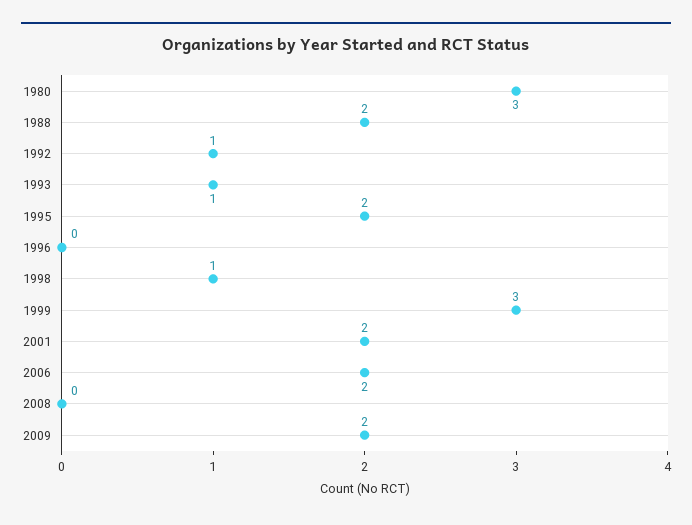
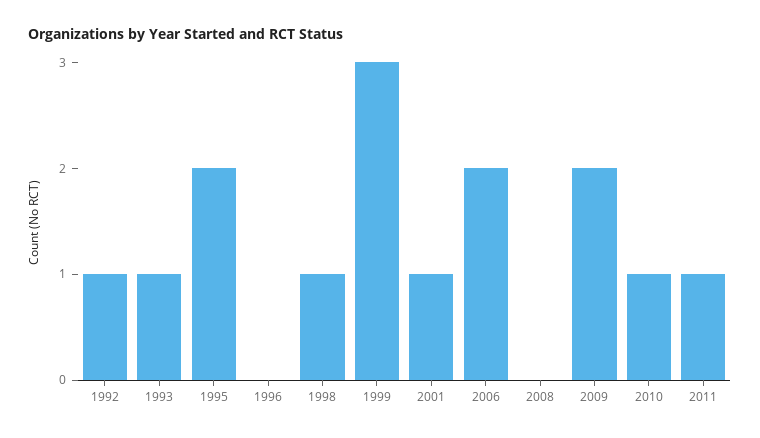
1980: 3 -> none
1988: 2 -> none
2001: 2 -> 1
2010: none -> 1
2011: none -> 1

